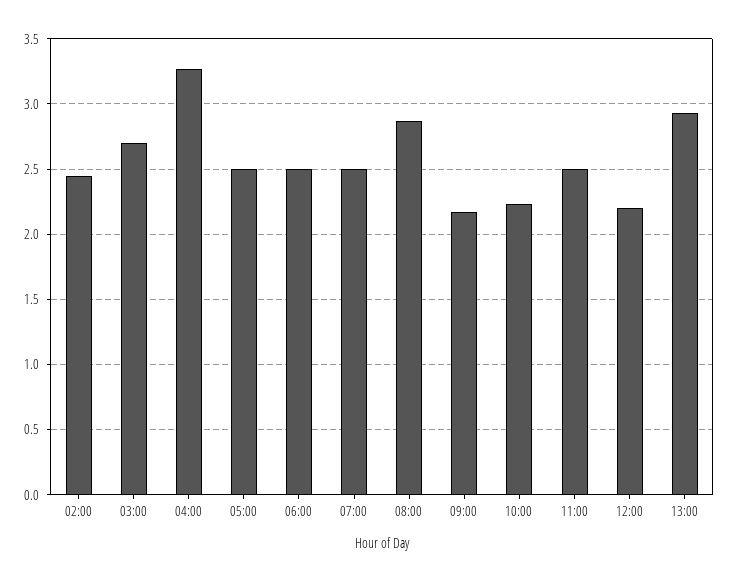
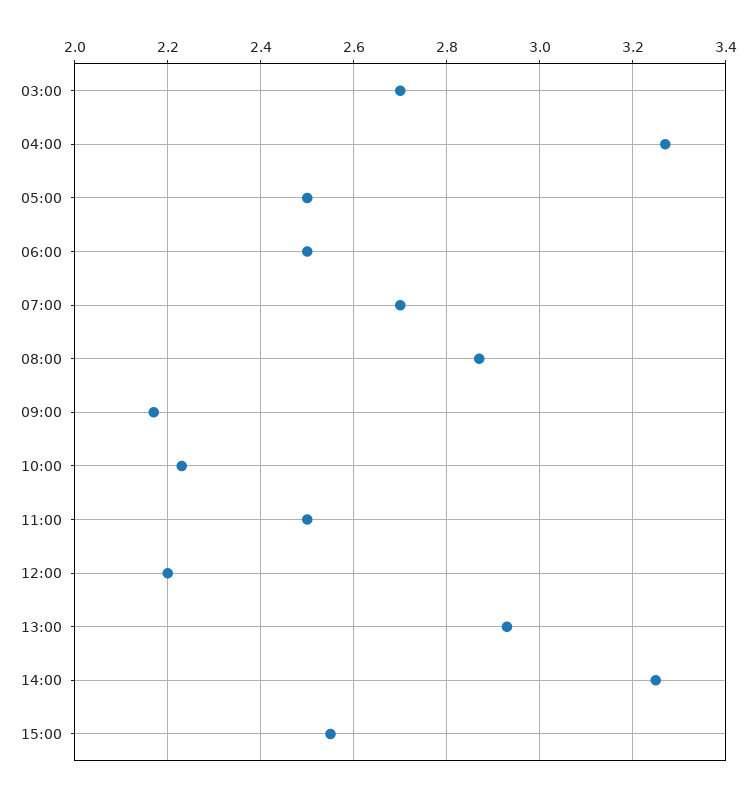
02:00: 2.45 -> none
07:00: 2.5 -> 2.7
14:00: none -> 3.25
15:00: none -> 2.55

